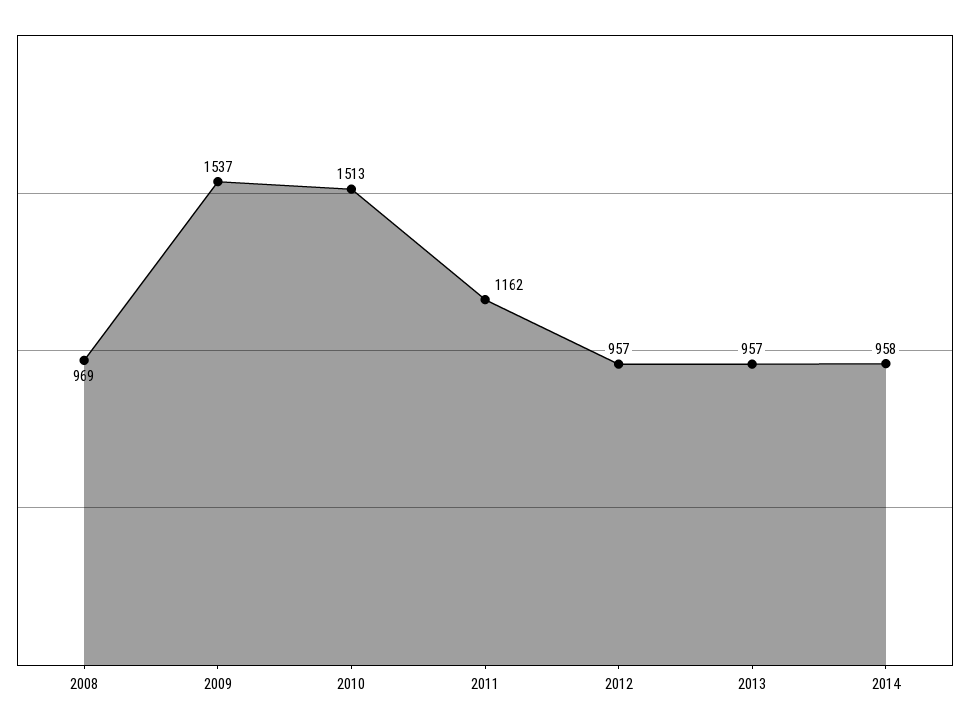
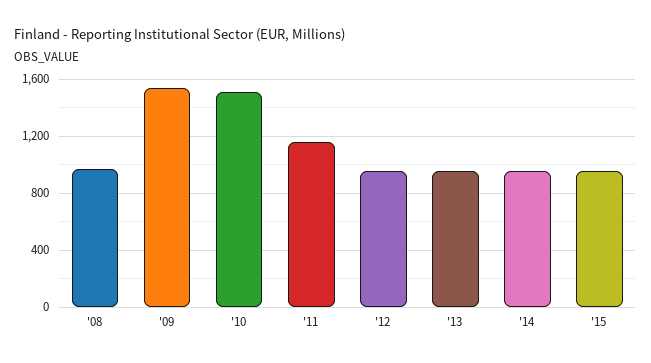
'15: none -> 950

